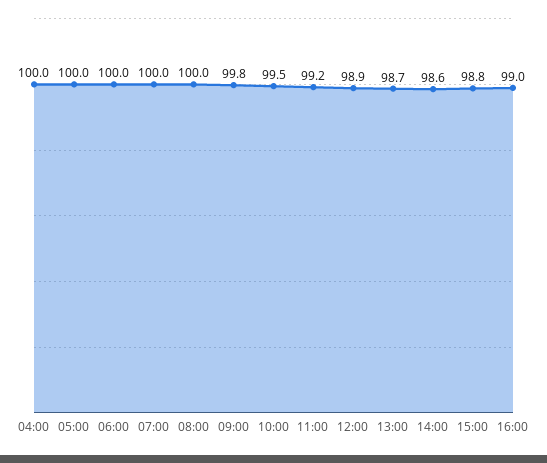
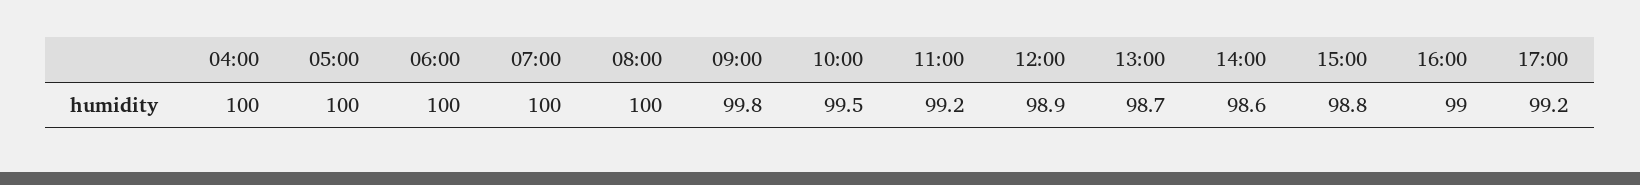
17:00: none -> 99.2

